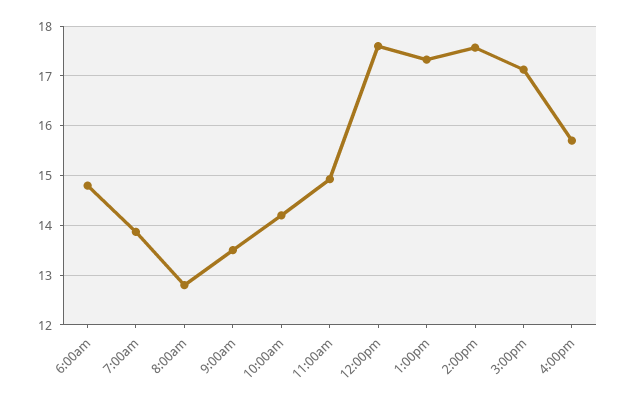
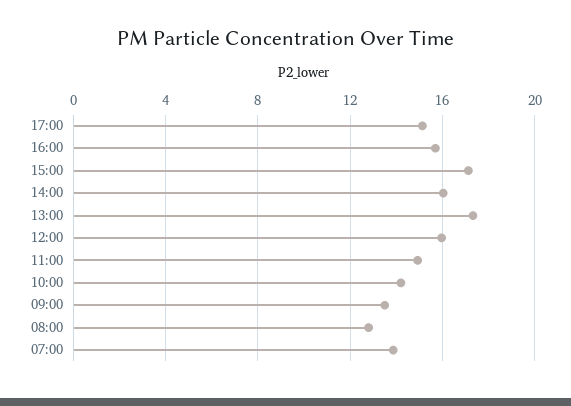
6:00am: 14.8 -> none
12:00pm: 17.6 -> 16
2:00pm: 17.6 -> 16
17:00: none -> 15

